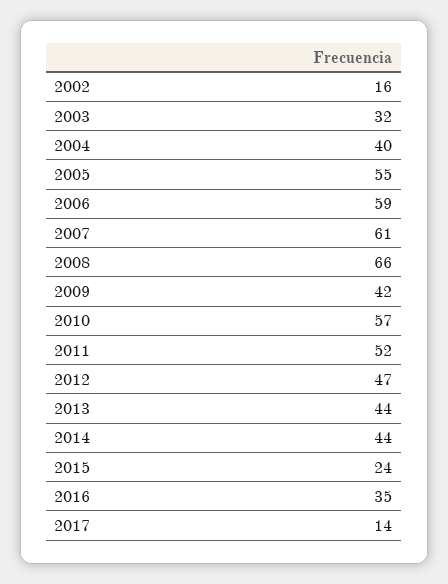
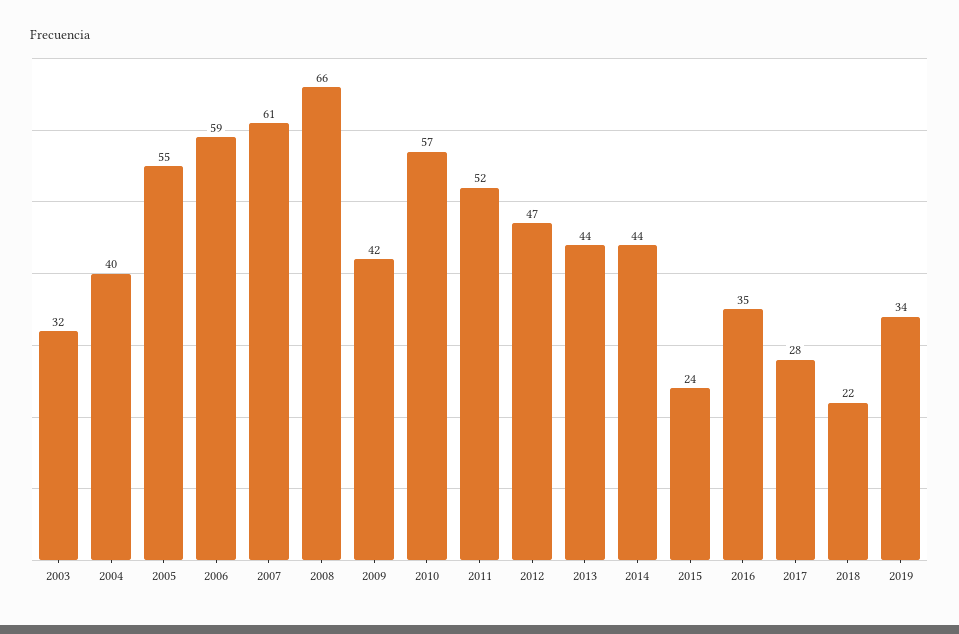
2002: 16 -> none
2017: 14 -> 28
2018: none -> 22
2019: none -> 34

